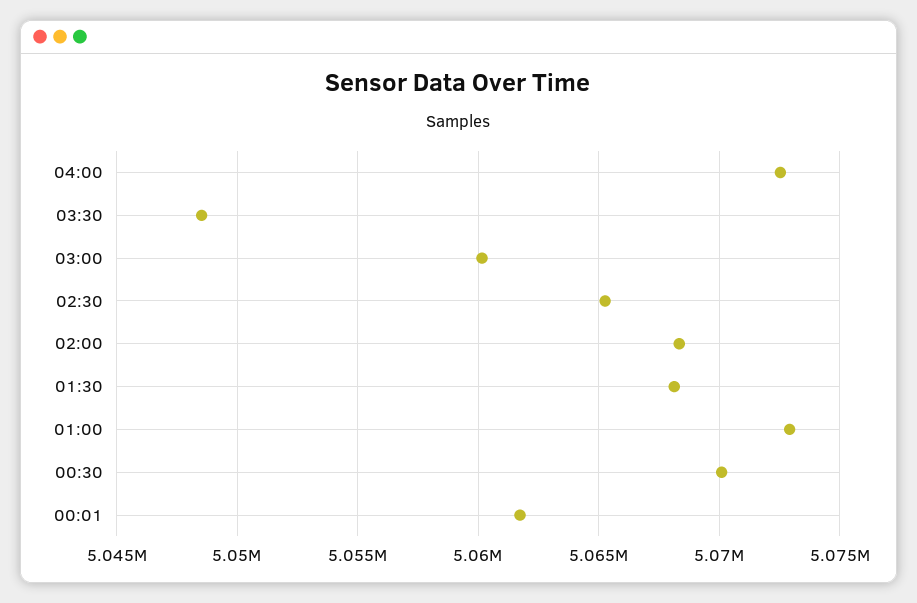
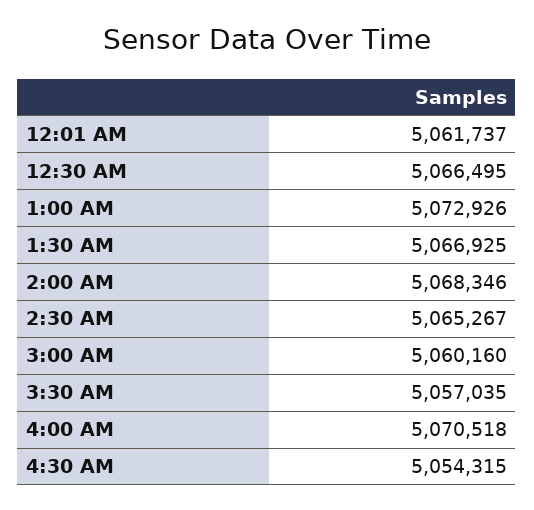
04:00: 5072500 -> 5070518
03:30: 5048500 -> 5057035
01:30: 5068000 -> 5066925
00:30: 5070000 -> 5066495
4:30 AM: none -> 5054315

